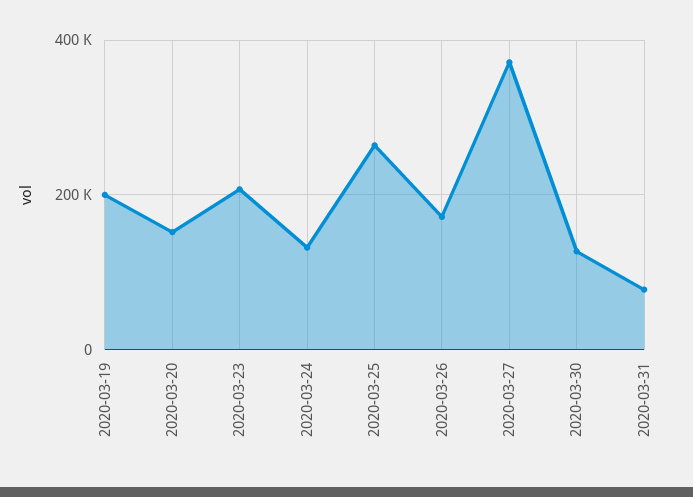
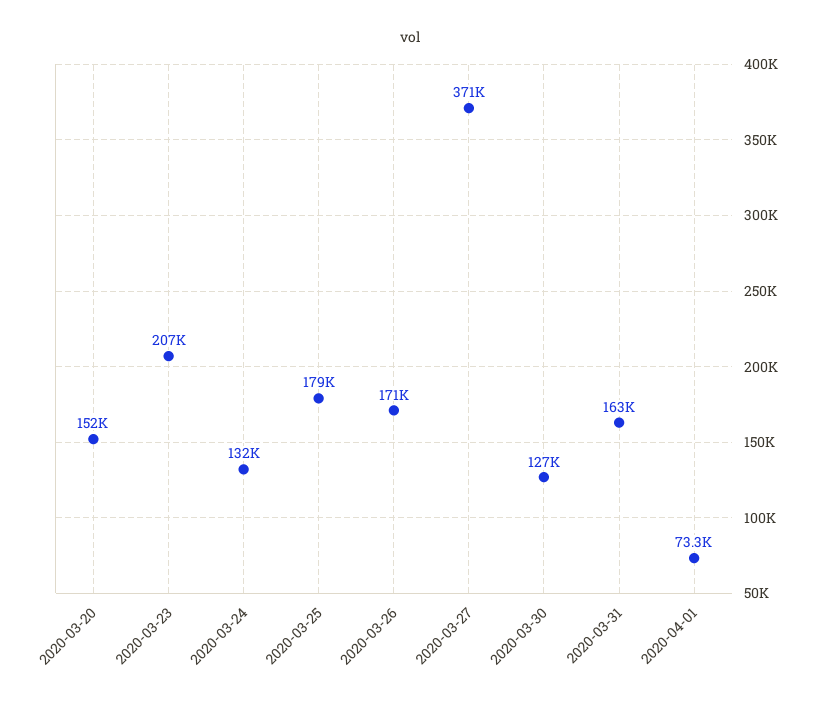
2020-03-19: 200000 -> none
2020-03-25: 260000 -> 179000
2020-03-31: 80000 -> 163000
2020-04-01: none -> 73300

